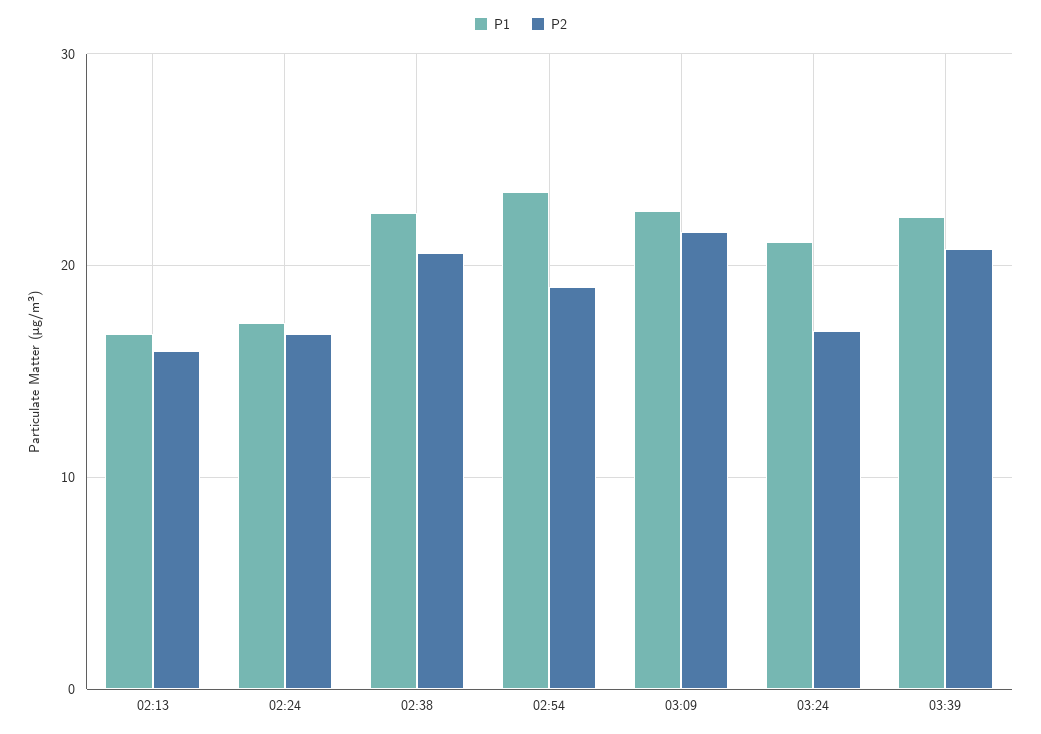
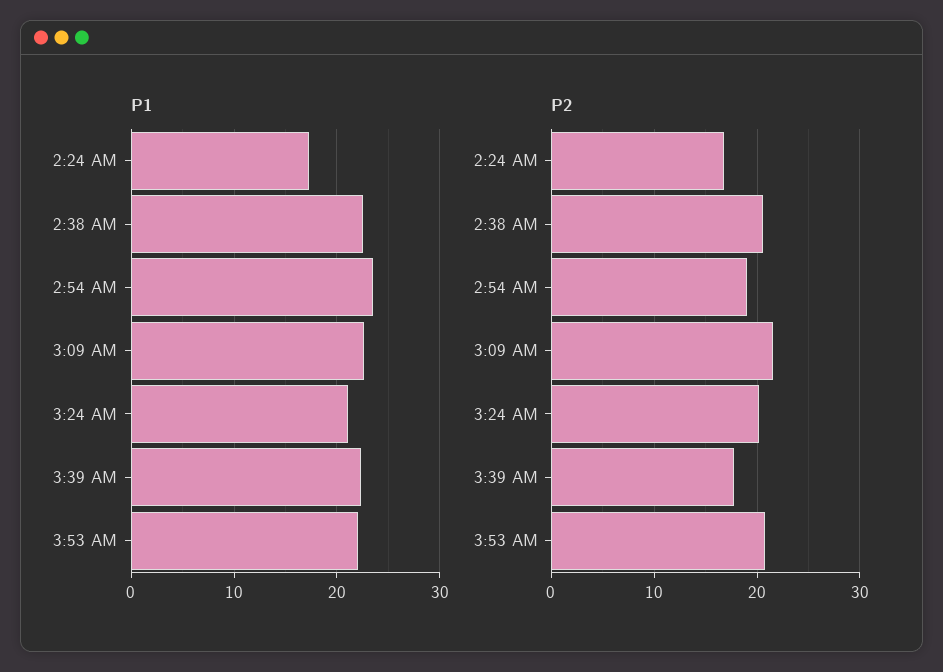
P1, 02:13: 17 -> none
P2, 02:13: 16 -> none
P2, 03:24: 17 -> 20
P2, 03:39: 21 -> 18
P1, 3:53 AM: none -> 22
P2, 3:53 AM: none -> 21

